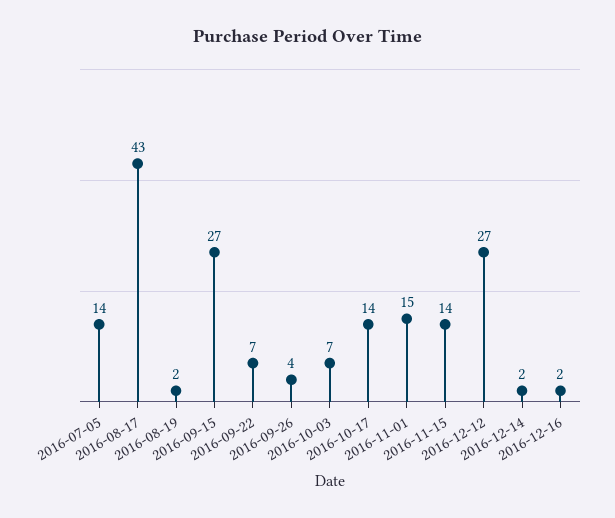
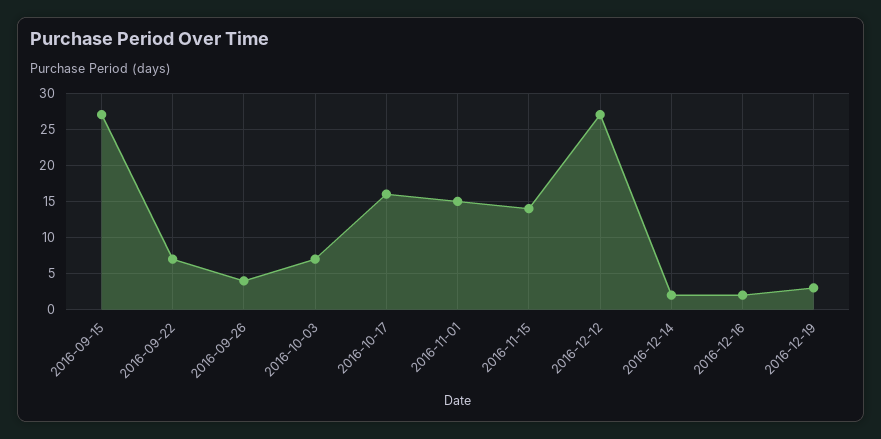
2016-07-05: 14 -> none
2016-08-17: 43 -> none
2016-08-19: 2 -> none
2016-10-17: 14 -> 16
2016-12-19: none -> 3

